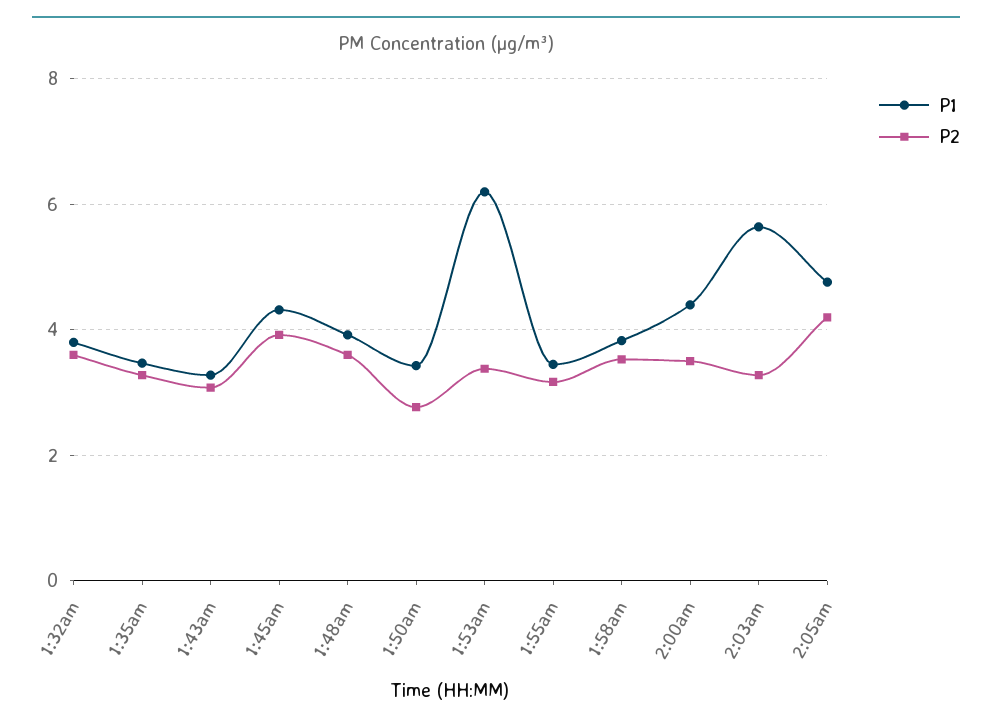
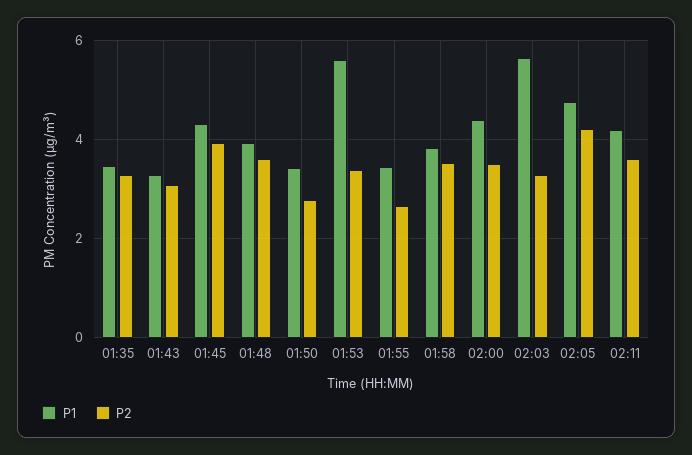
P1, 1:32am: 3.8 -> none
P2, 1:32am: 3.6 -> none
P1, 1:53am: 6.2 -> 5.6
P2, 1:55am: 3.2 -> 2.6
P1, 02:11: none -> 4.2
P2, 02:11: none -> 3.6

